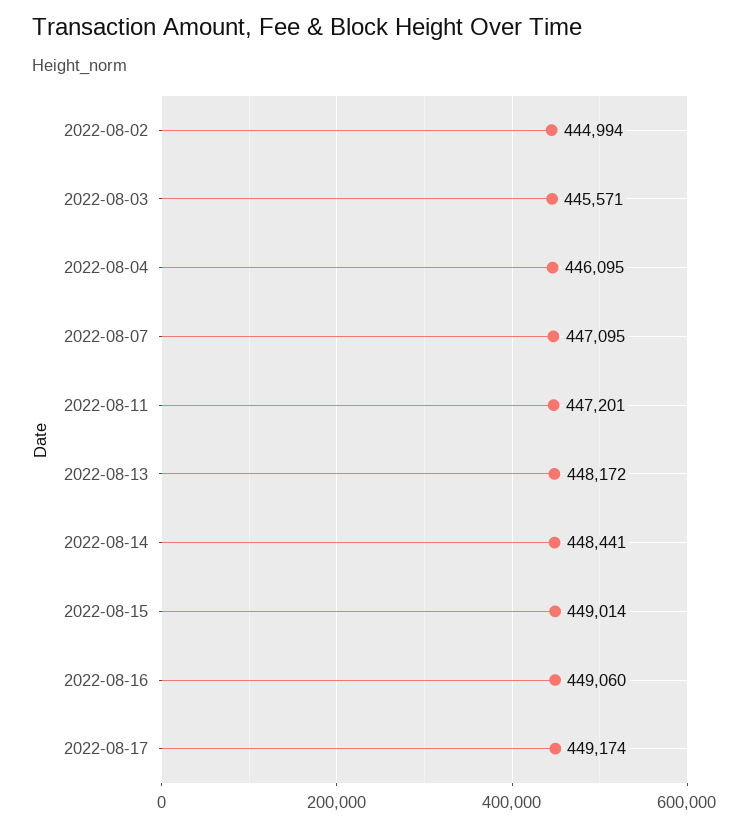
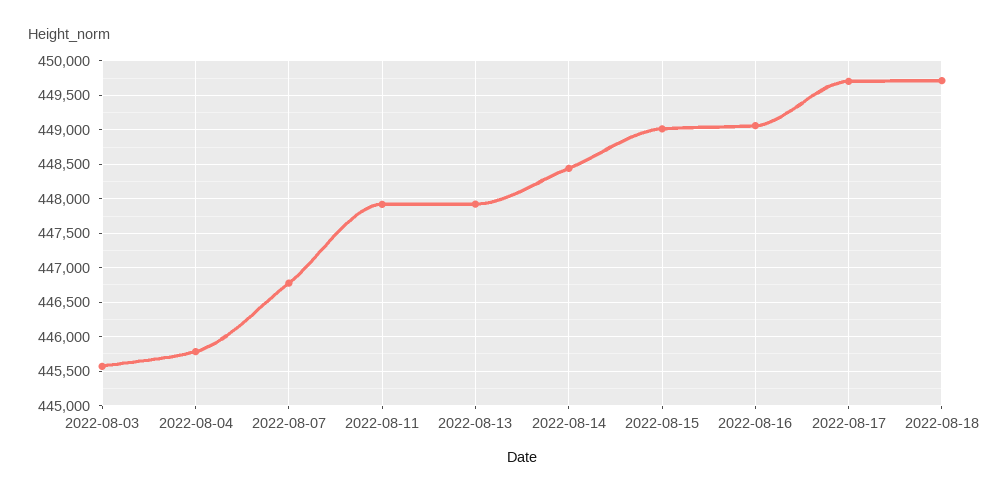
2022-08-02: 444994 -> none
2022-08-04: 446095 -> 445800
2022-08-07: 447095 -> 446800
2022-08-11: 447201 -> 447900
2022-08-13: 448172 -> 447900
2022-08-17: 449174 -> 449700
2022-08-18: none -> 449700

